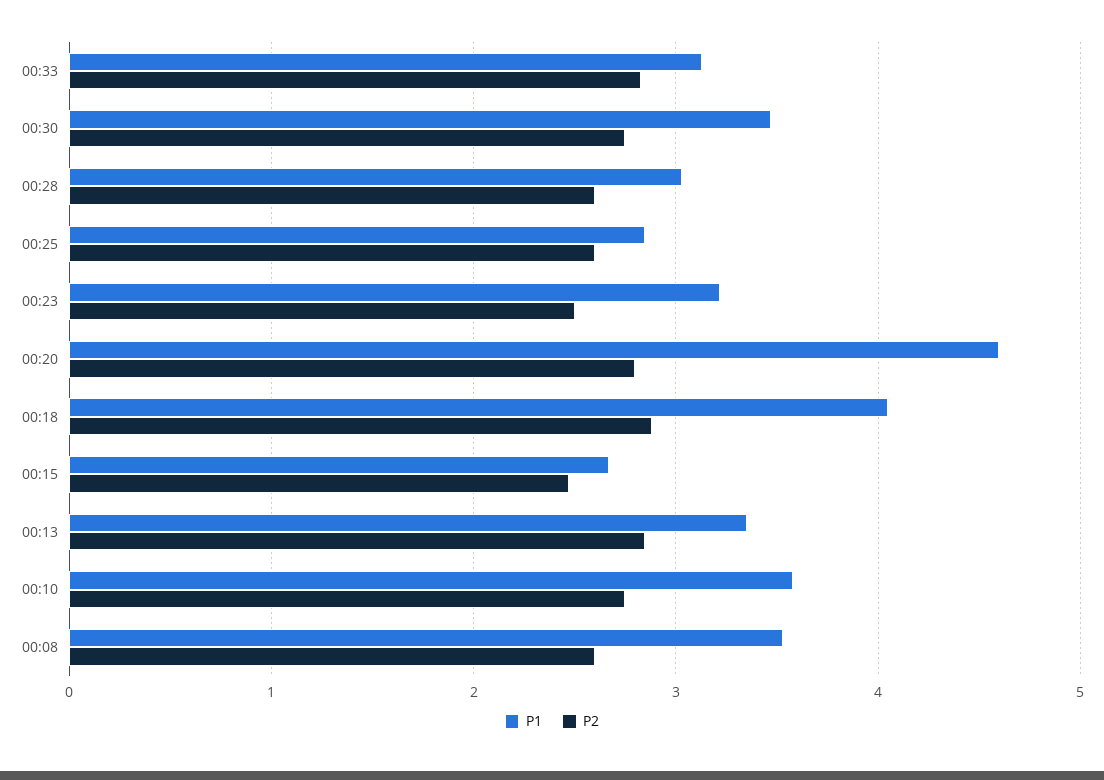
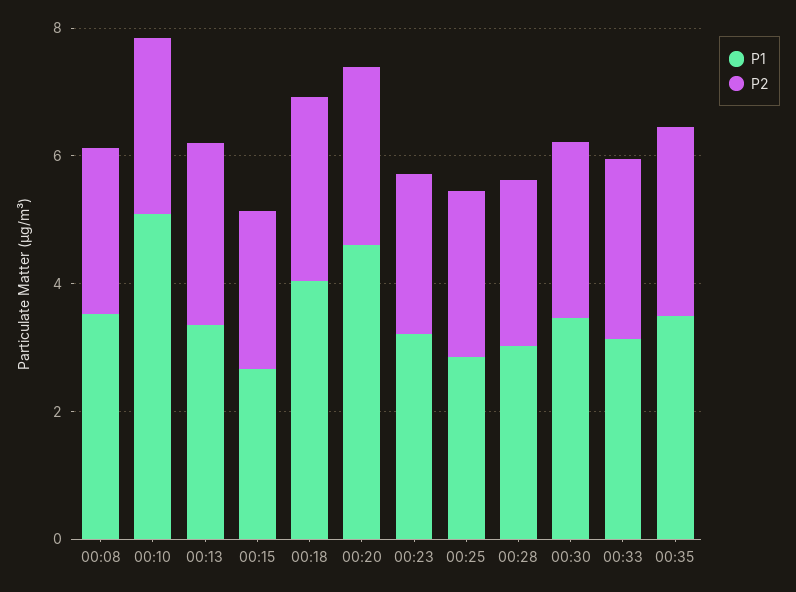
P1, 00:10: 3.6 -> 5
P1, 00:35: none -> 3.5
P2, 00:35: none -> 3

